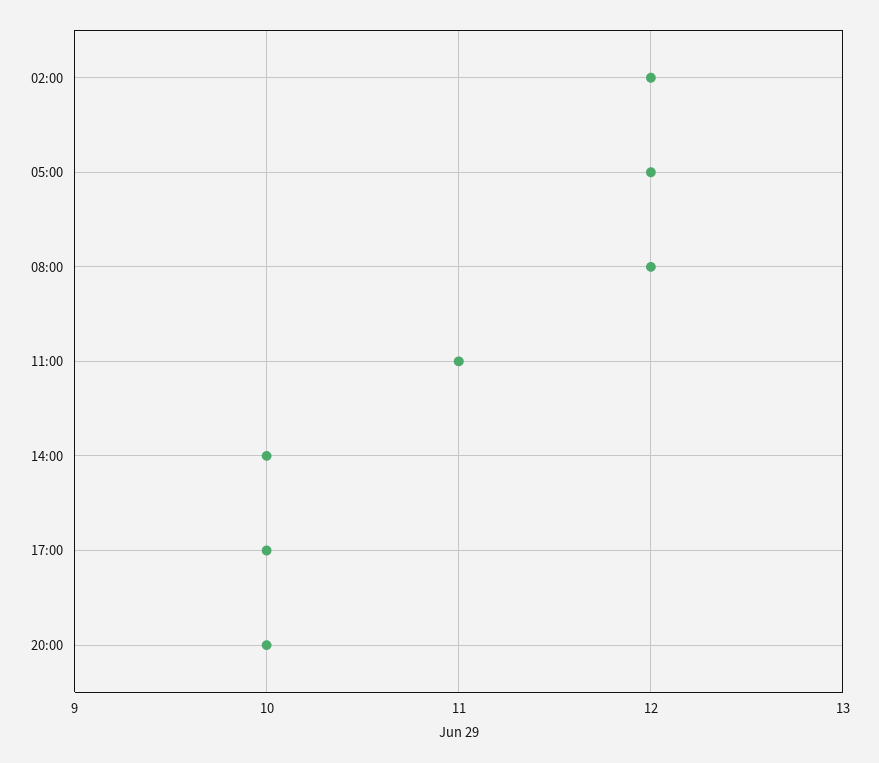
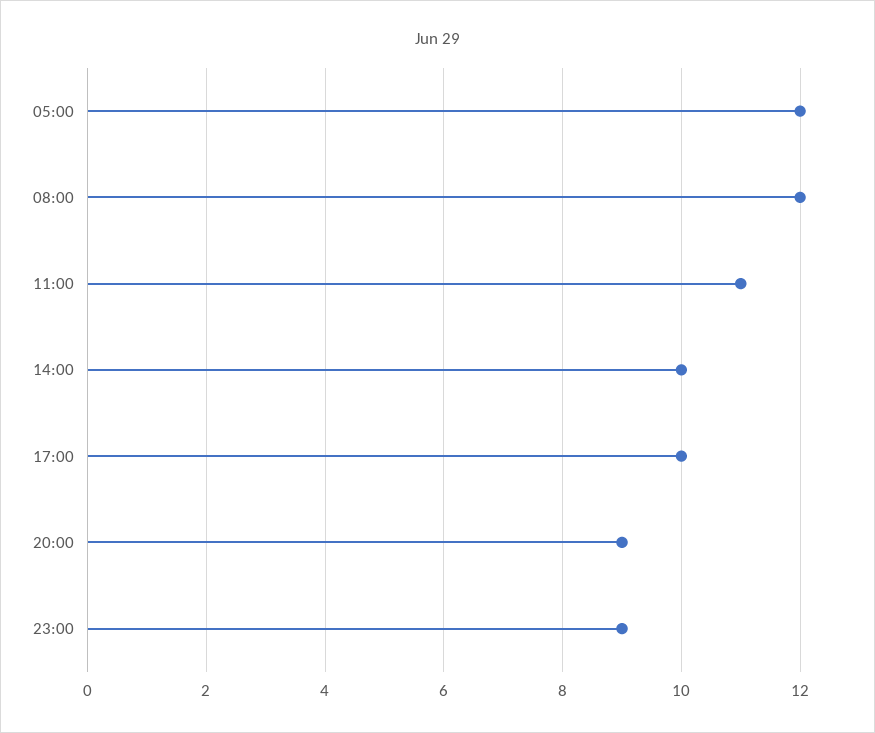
02:00: 12 -> none
20:00: 10 -> 9
23:00: none -> 9

